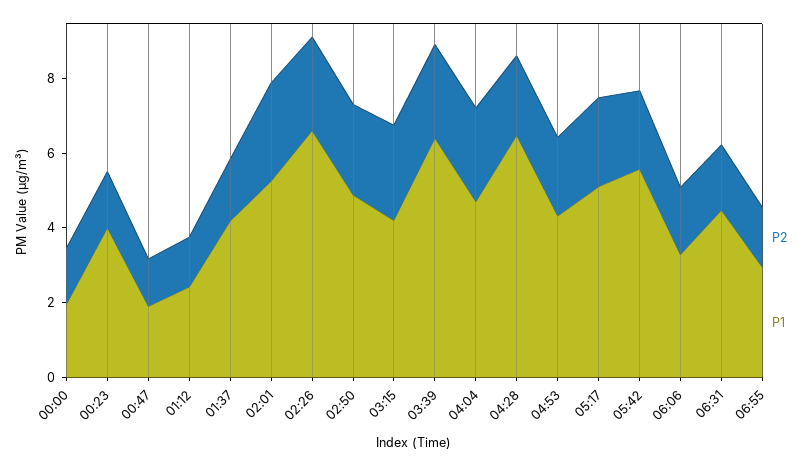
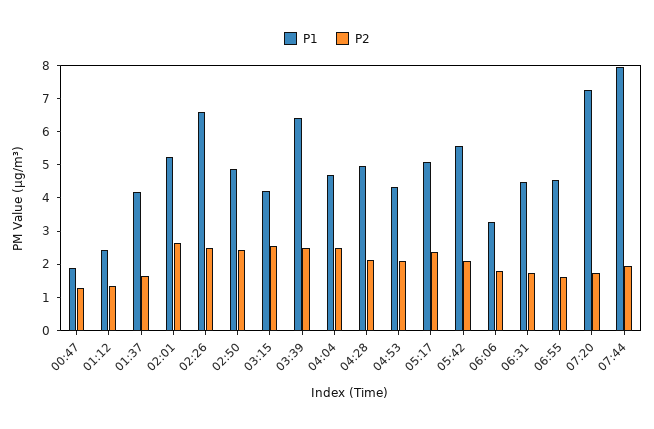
P2, 00:00: 1.5 -> none
P1, 00:00: 2 -> none
P2, 00:23: 1.5 -> none
P1, 00:23: 4 -> none
P1, 04:28: 6.5 -> 5
P1, 06:55: 3 -> 4.5
P1, 07:20: none -> 7.25
P2, 07:20: none -> 1.75
P1, 07:44: none -> 8
P2, 07:44: none -> 2

